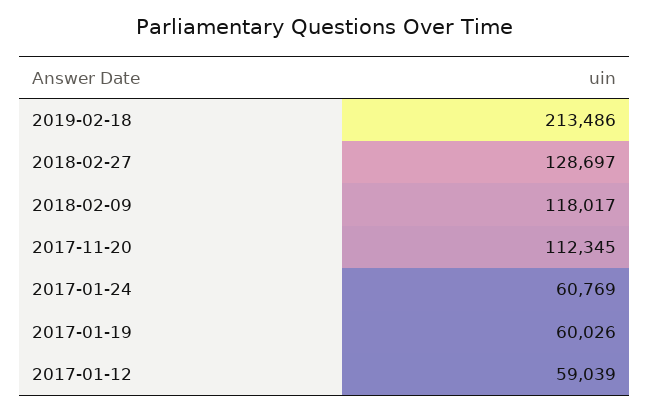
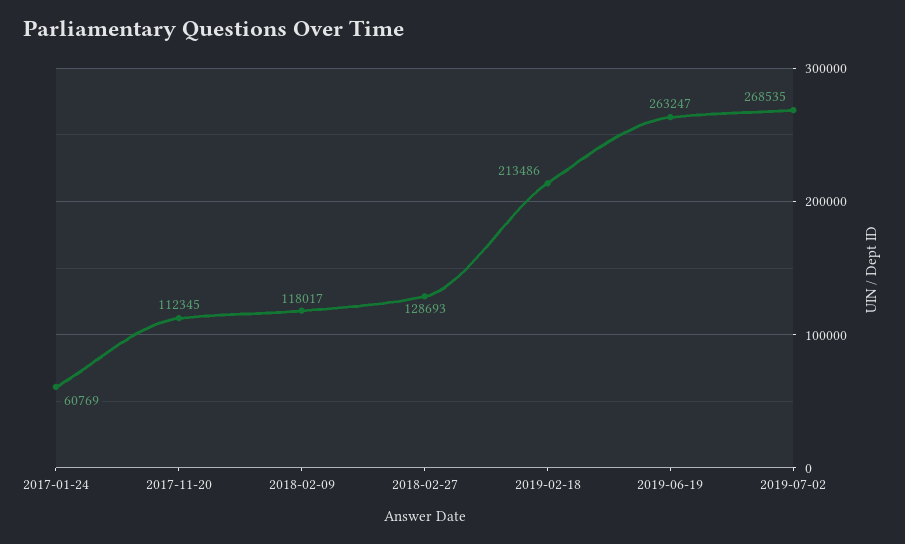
2018-02-27: 128697 -> 128693
2017-01-19: 60026 -> none
2017-01-12: 59039 -> none
2019-06-19: none -> 263247
2019-07-02: none -> 268535

